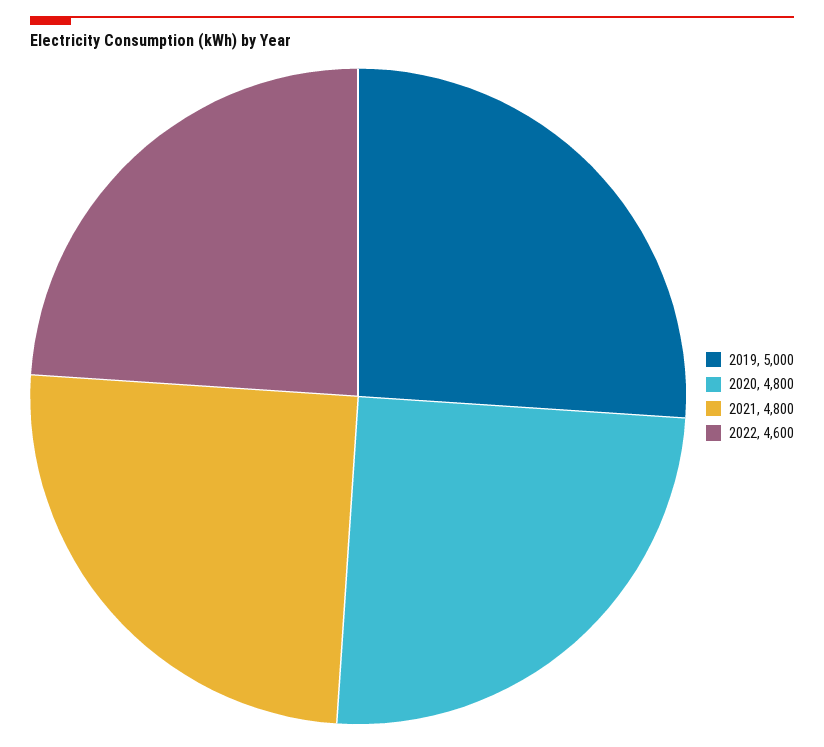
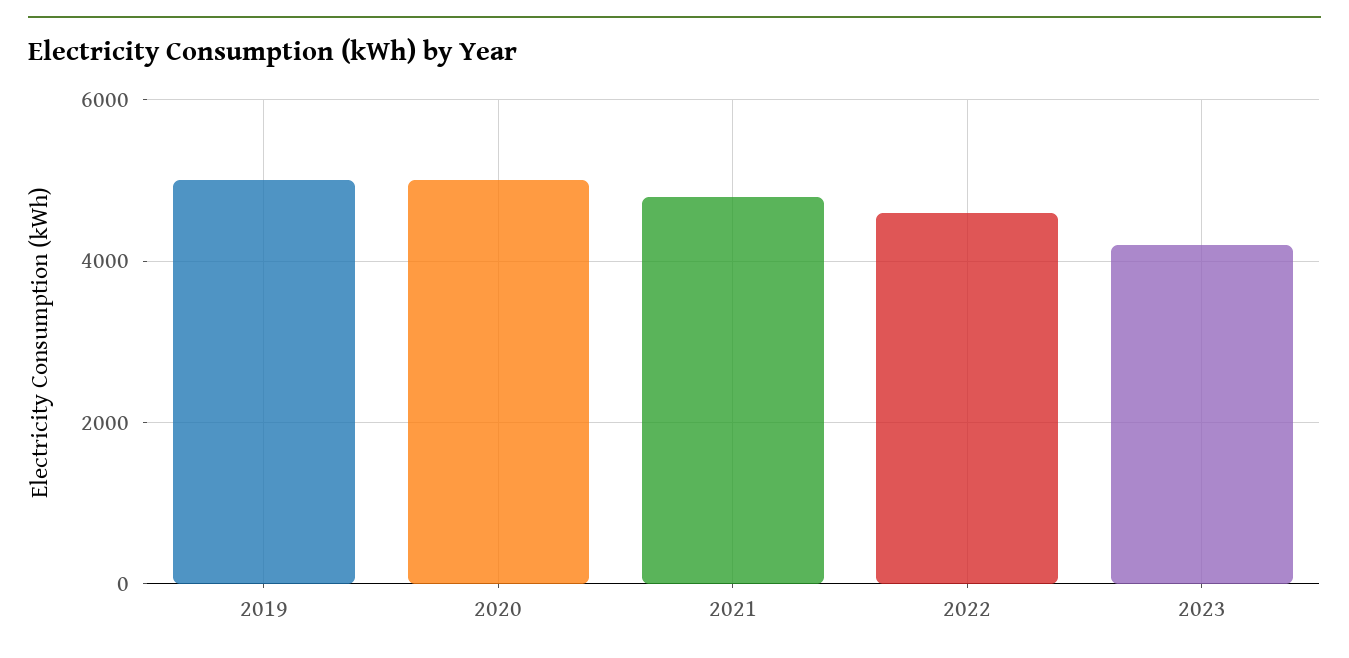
2020: 4800 -> 5000
2023: none -> 4200

